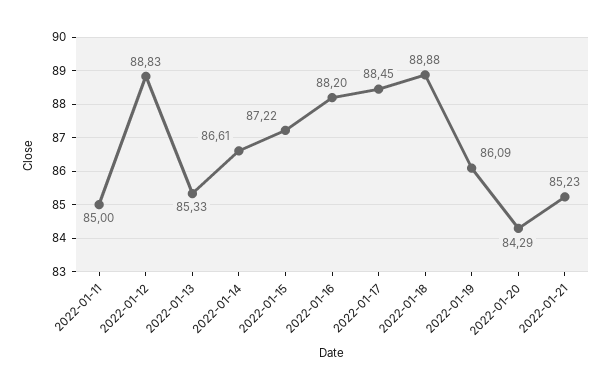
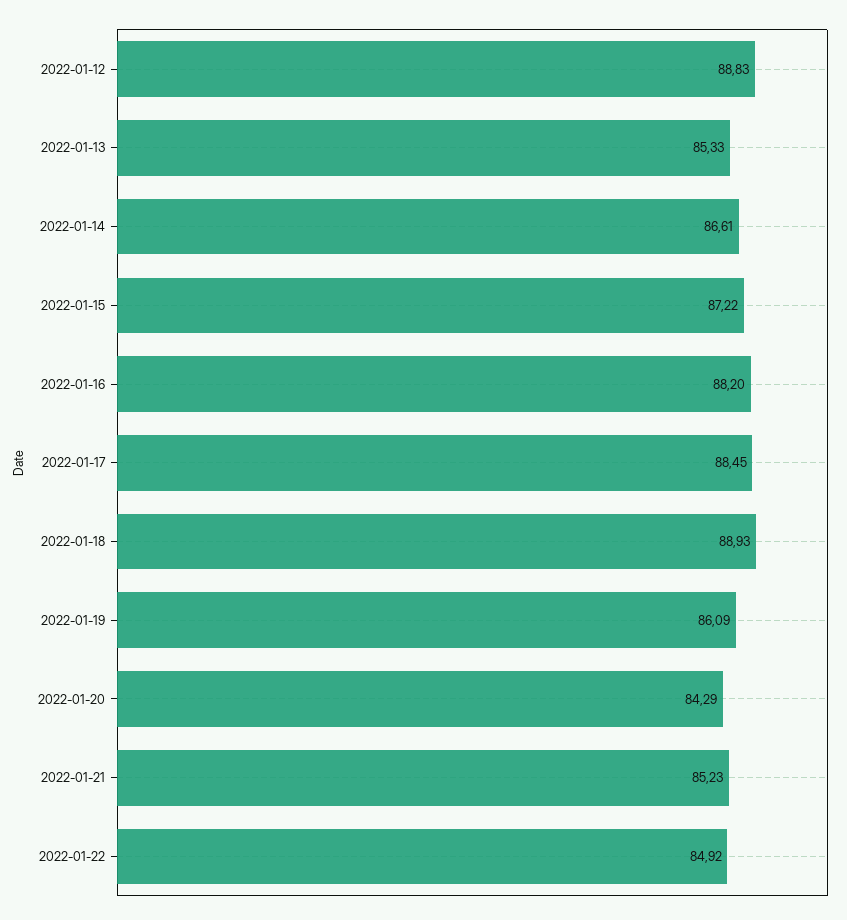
2022-01-11: 85 -> none
2022-01-18: 88.88 -> 88.93
2022-01-22: none -> 84.92

